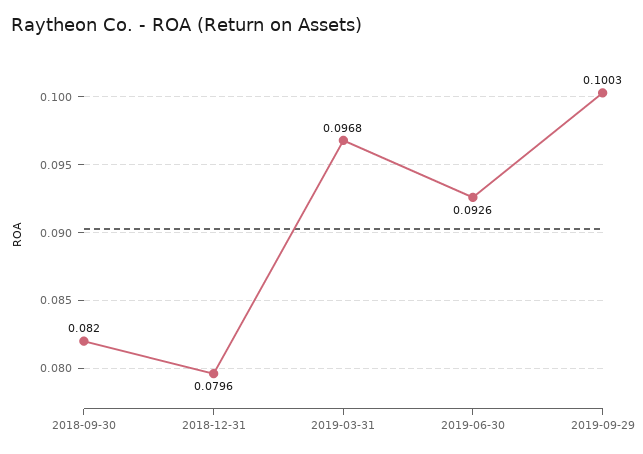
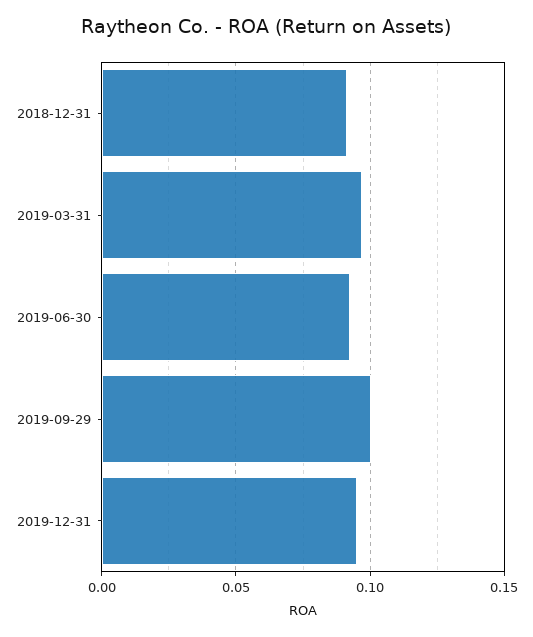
2018-09-30: 0.082 -> none
2018-12-31: 0.0796 -> 0.09
2019-12-31: none -> 0.095

